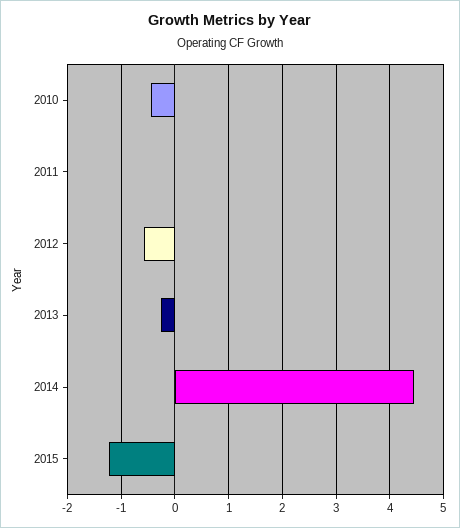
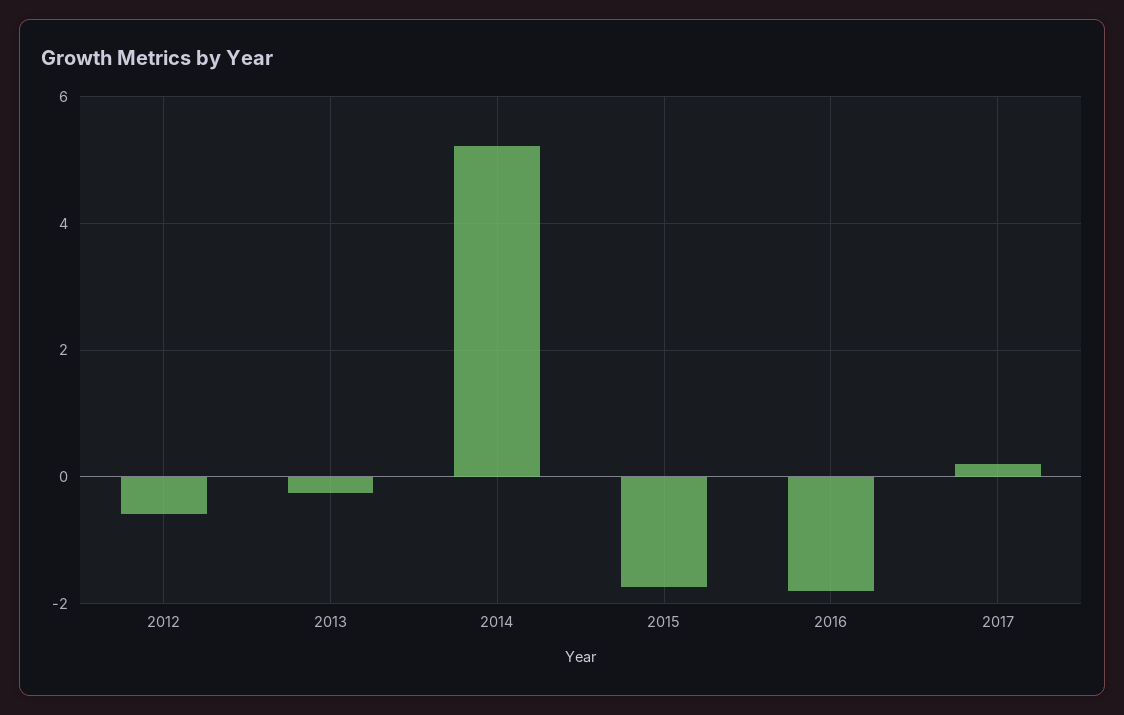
2010: -0.4 -> none
2011: 0 -> none
2014: 4.4 -> 5.2
2015: -1.2 -> -1.8
2016: none -> -1.8
2017: none -> 0.2

